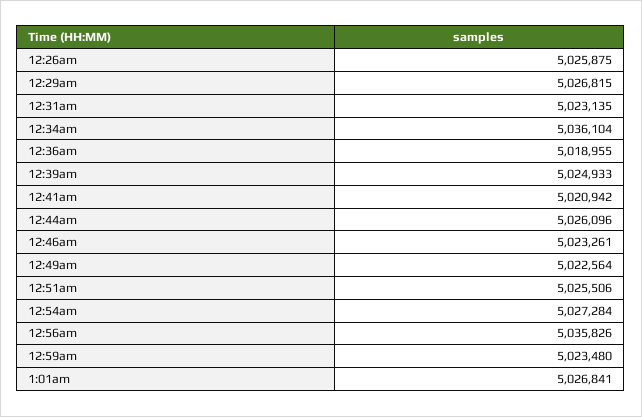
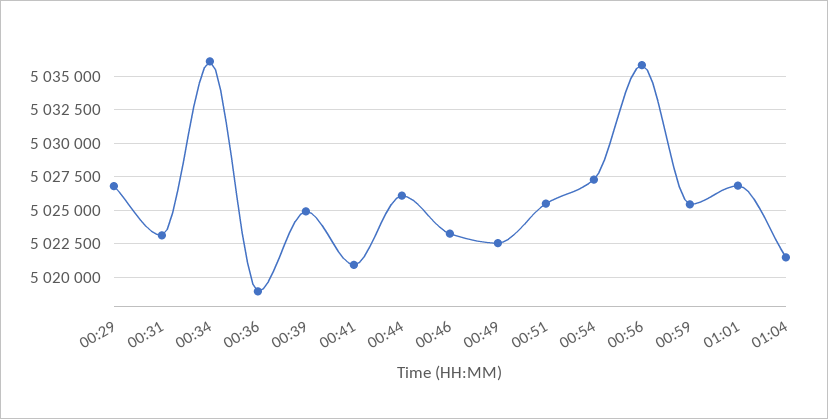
12:26am: 5025875 -> none
12:59am: 5023480 -> 5025500
01:04: none -> 5021500

